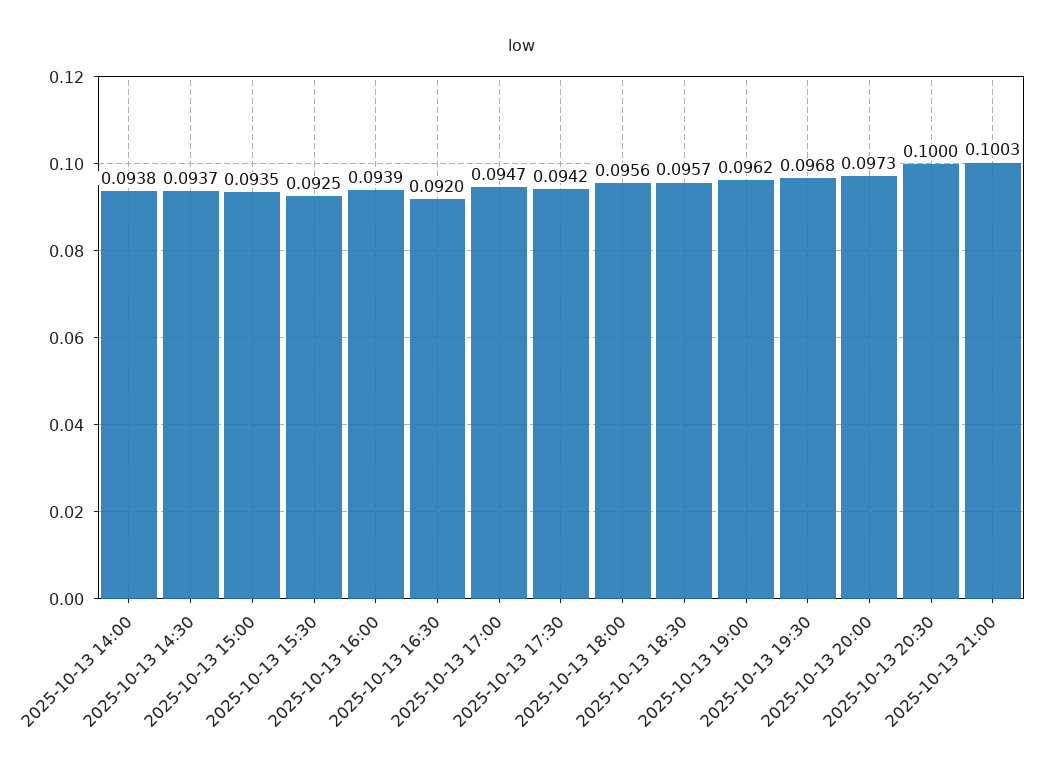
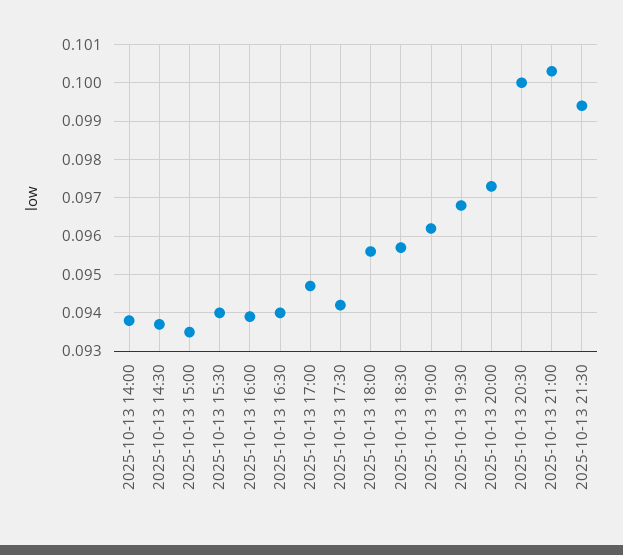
2025-10-13 15:30: 0.0925 -> 0.094
2025-10-13 16:30: 0.092 -> 0.094
2025-10-13 21:30: none -> 0.0995

